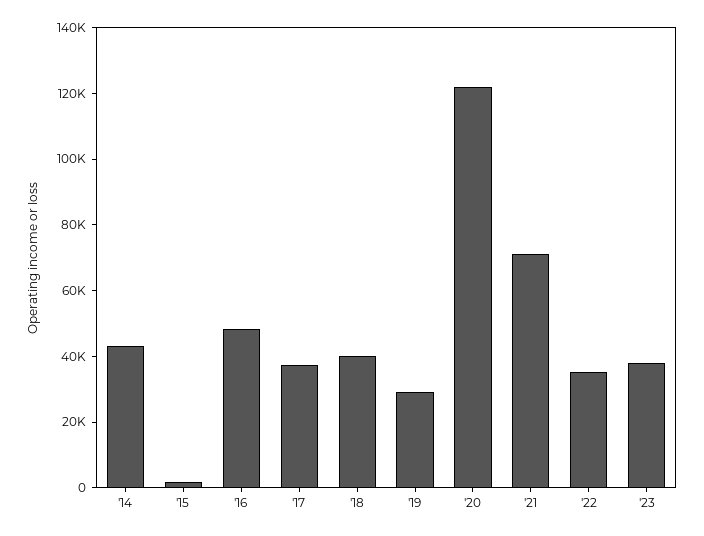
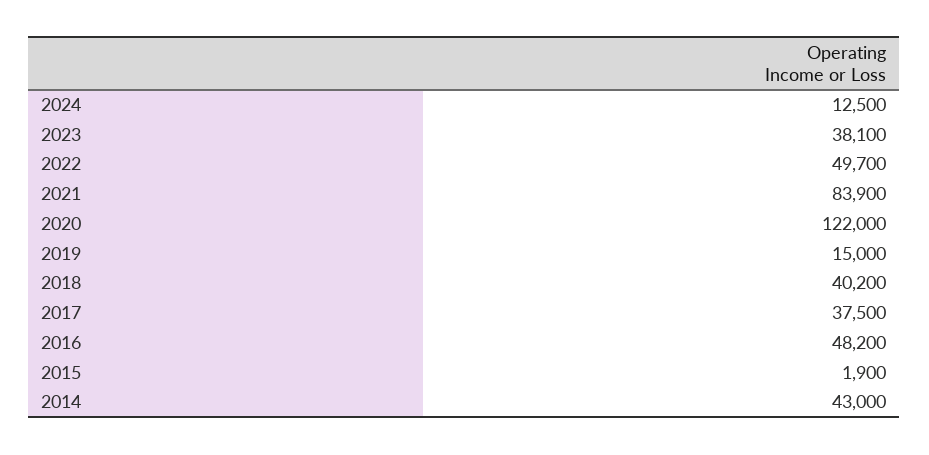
'19: 30000 -> 15000
'21: 70000 -> 83900
'22: 35000 -> 49700
2024: none -> 12500

